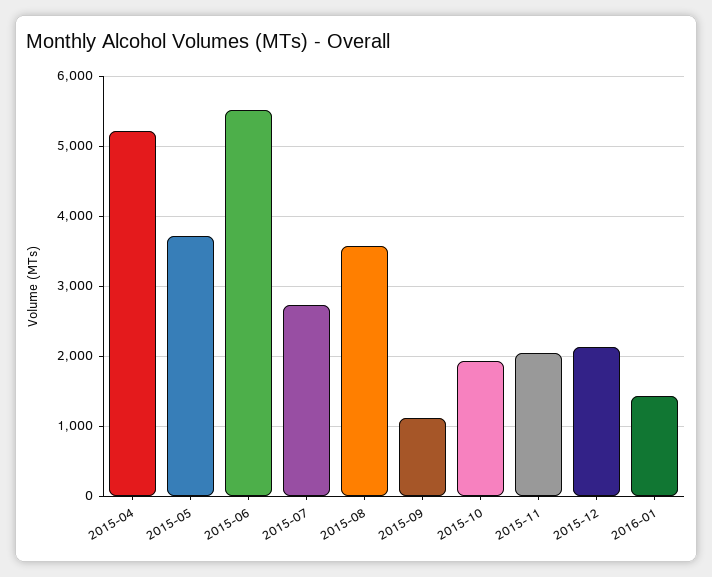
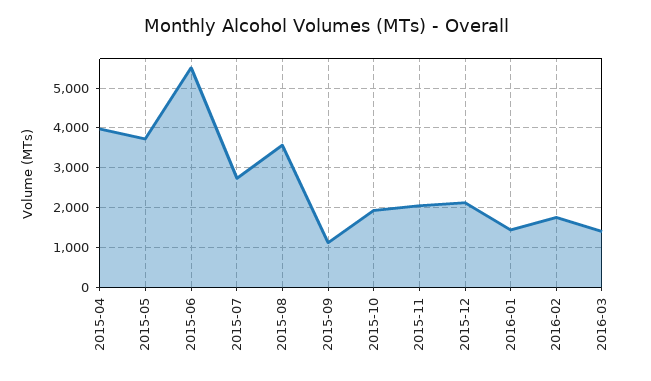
2015-04: 5200 -> 4000
2016-02: none -> 1800
2016-03: none -> 1400

